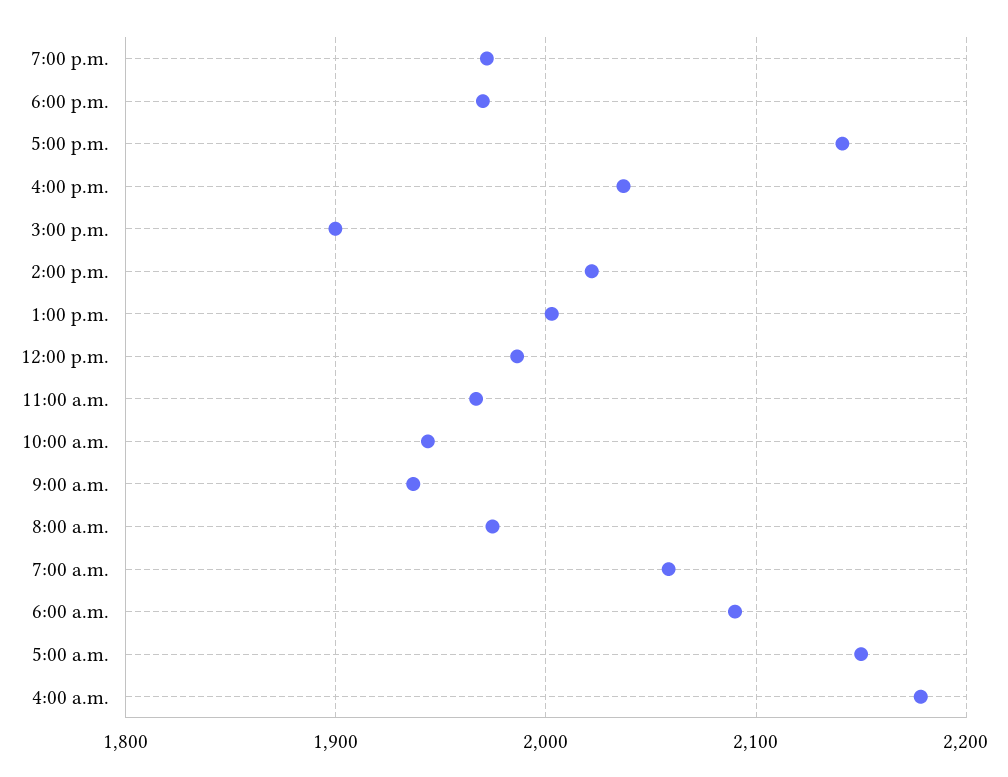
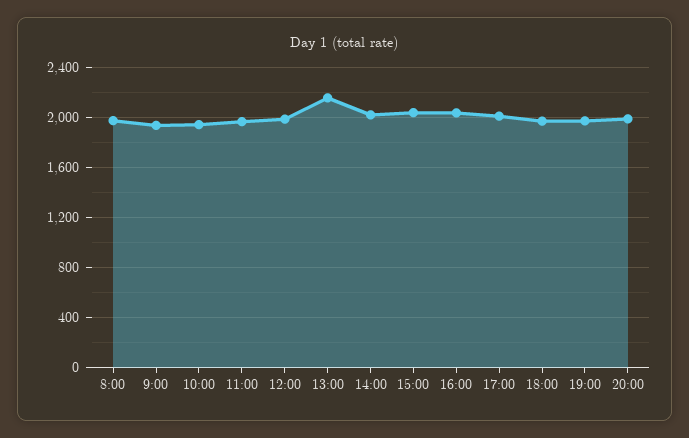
5:00 p.m.: 2140 -> 2000
3:00 p.m.: 1900 -> 2050
1:00 p.m.: 2000 -> 2150
7:00 a.m.: 2060 -> none
6:00 a.m.: 2090 -> none
5:00 a.m.: 2150 -> none
4:00 a.m.: 2180 -> none
20:00: none -> 2000

